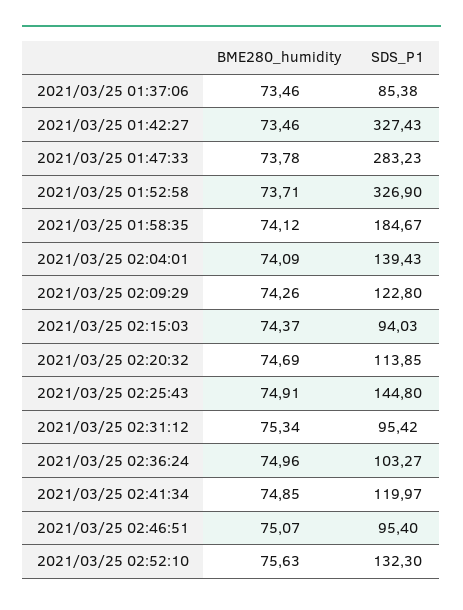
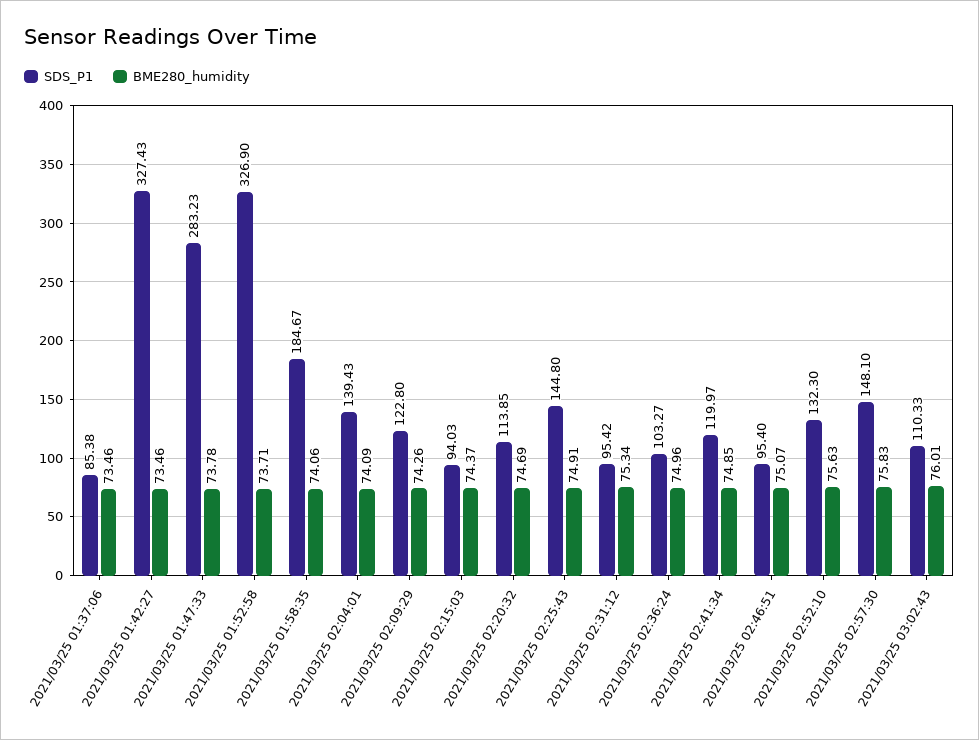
BME280_humidity, 2021/03/25 01:58:35: 74.12 -> 74.06
SDS_P1, 2021/03/25 02:57:30: none -> 148.1
BME280_humidity, 2021/03/25 02:57:30: none -> 75.83
SDS_P1, 2021/03/25 03:02:43: none -> 110.33
BME280_humidity, 2021/03/25 03:02:43: none -> 76.01

